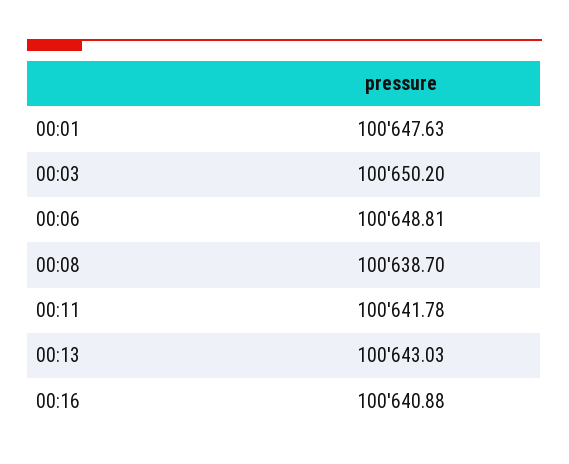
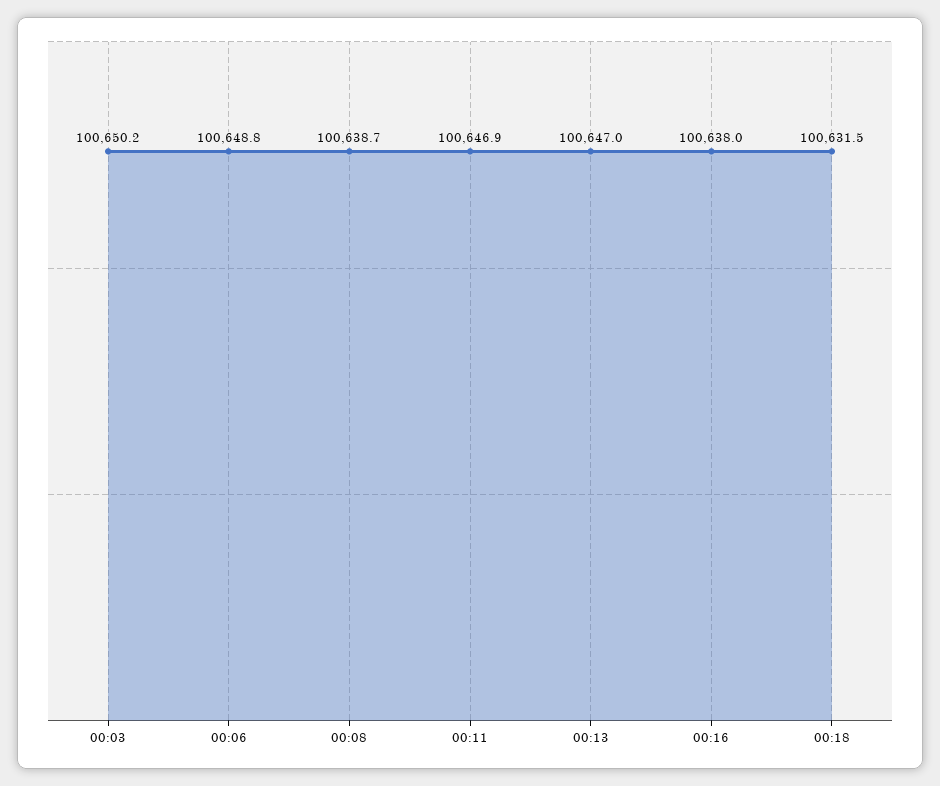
00:01: 100647.63 -> none
00:11: 100641.78 -> 100646.9
00:13: 100643.03 -> 100647
00:16: 100640.88 -> 100638
00:18: none -> 100631.5

